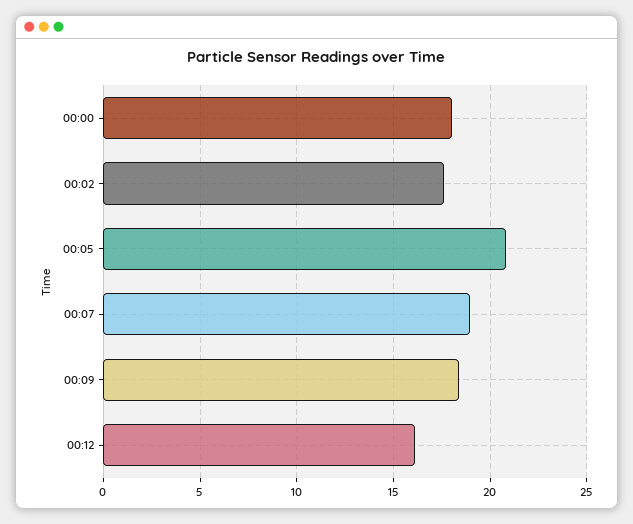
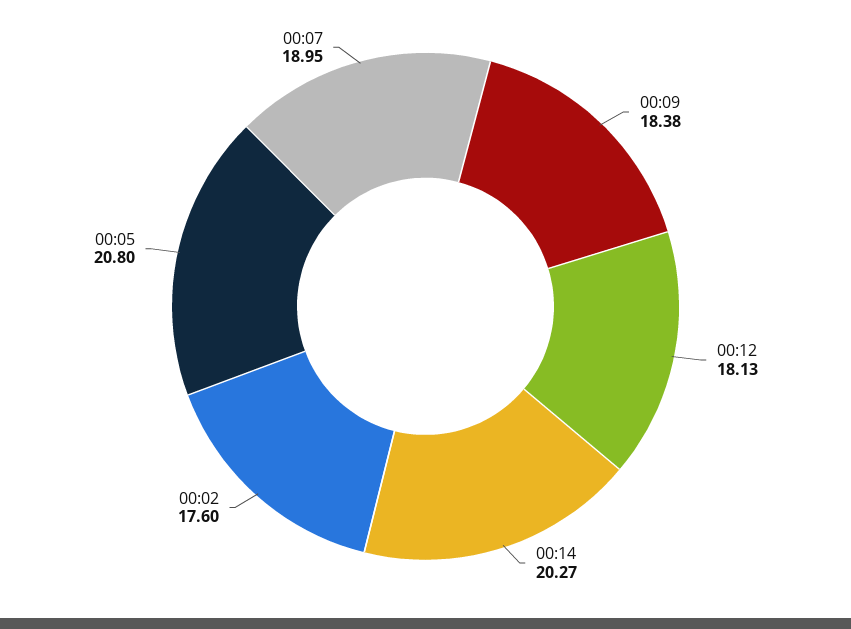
00:00: 18 -> none
00:12: 16 -> 18.13
00:14: none -> 20.27

